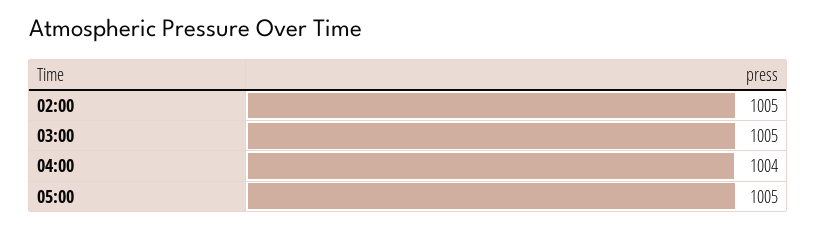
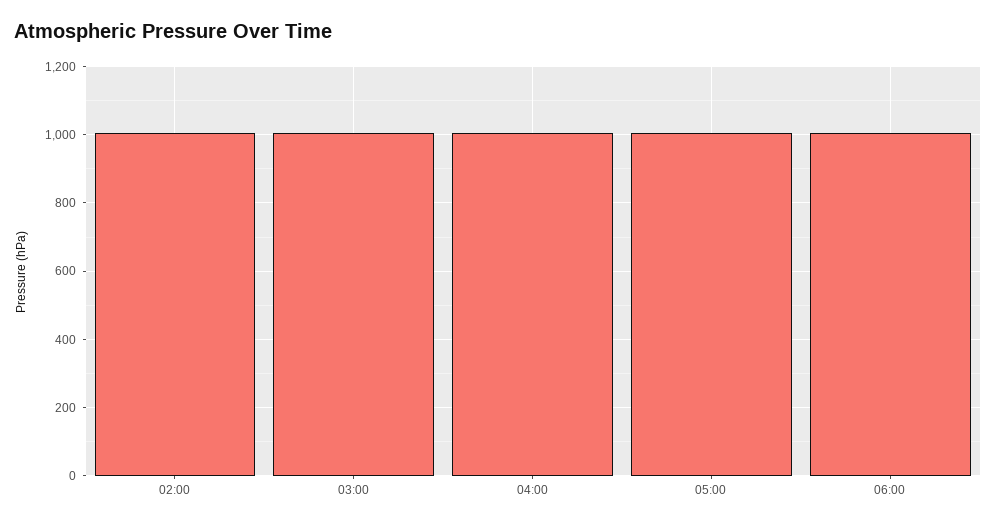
06:00: none -> 1000

